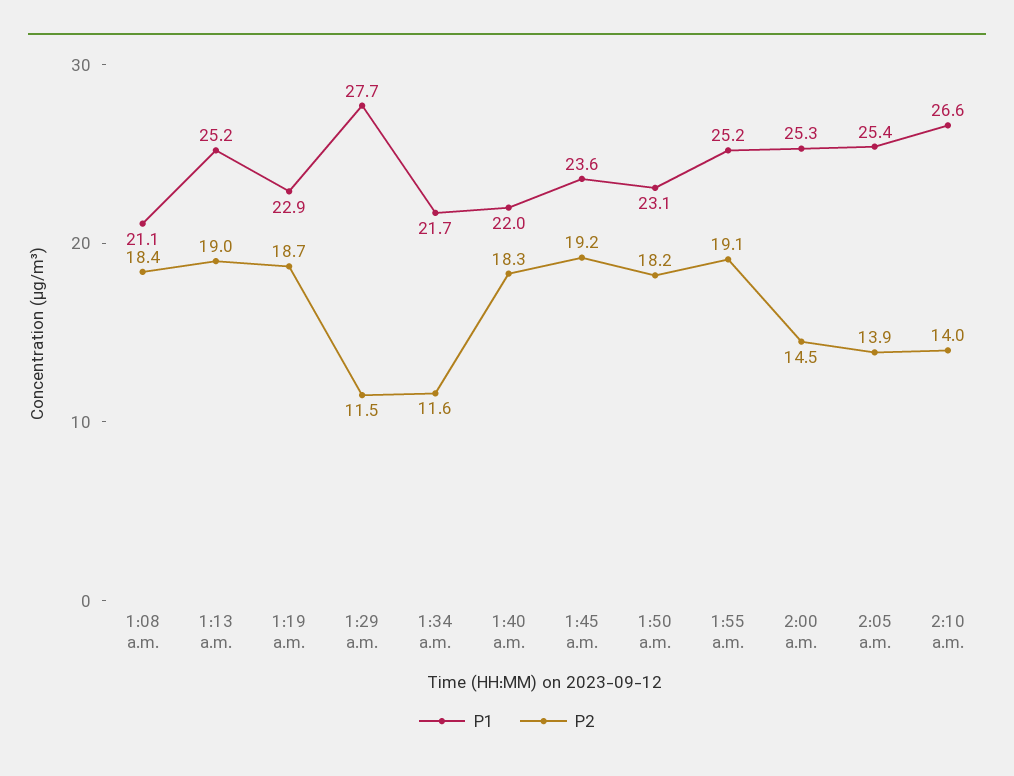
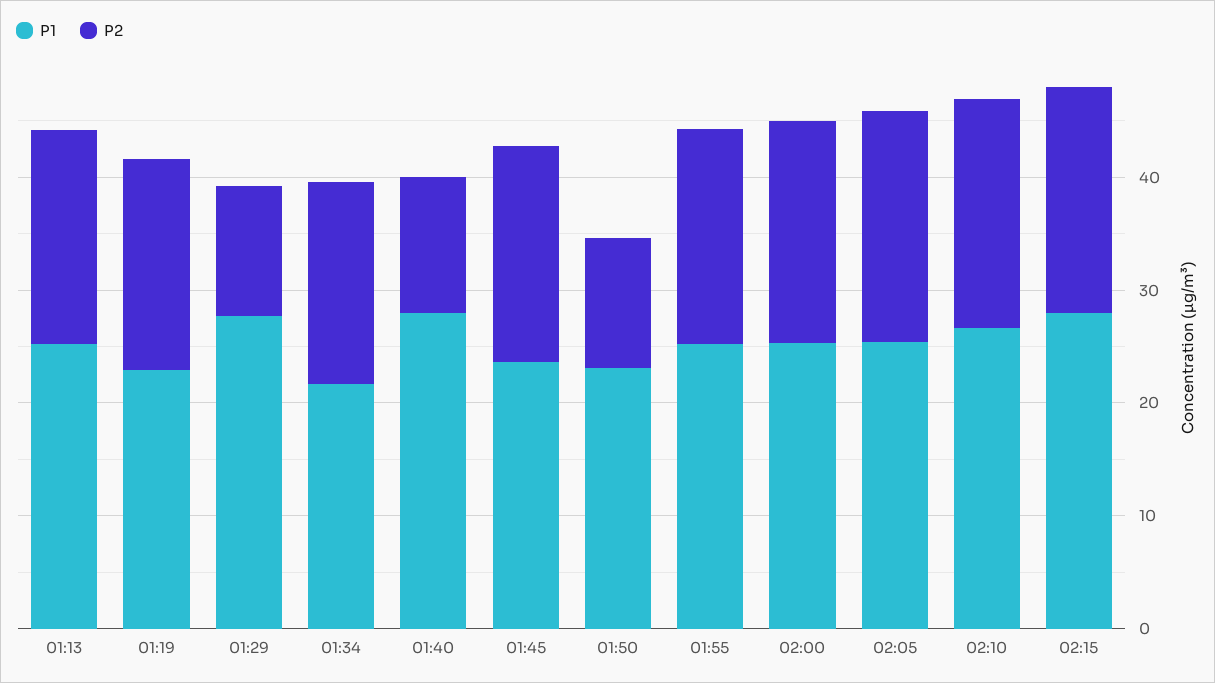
P1, 1:08 a.m.: 21.1 -> none
P2, 1:08 a.m.: 18.4 -> none
P2, 1:34 a.m.: 11.6 -> 18
P1, 1:40 a.m.: 22 -> 28
P2, 1:40 a.m.: 18.3 -> 12
P2, 1:50 a.m.: 18.2 -> 12
P2, 2:00 a.m.: 14.5 -> 20
P2, 2:05 a.m.: 13.9 -> 20
P2, 2:10 a.m.: 14 -> 20
P1, 02:15: none -> 28
P2, 02:15: none -> 20

